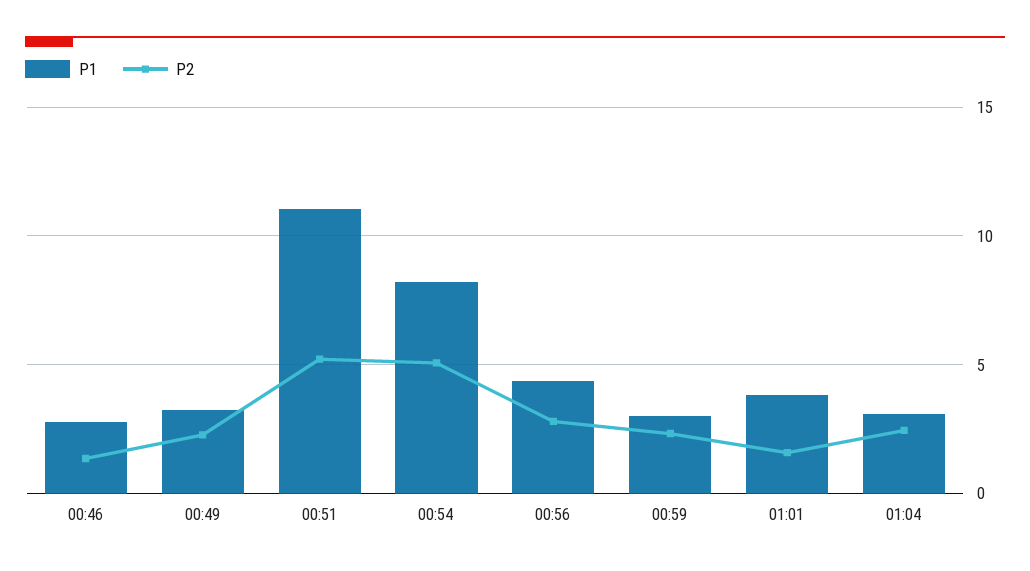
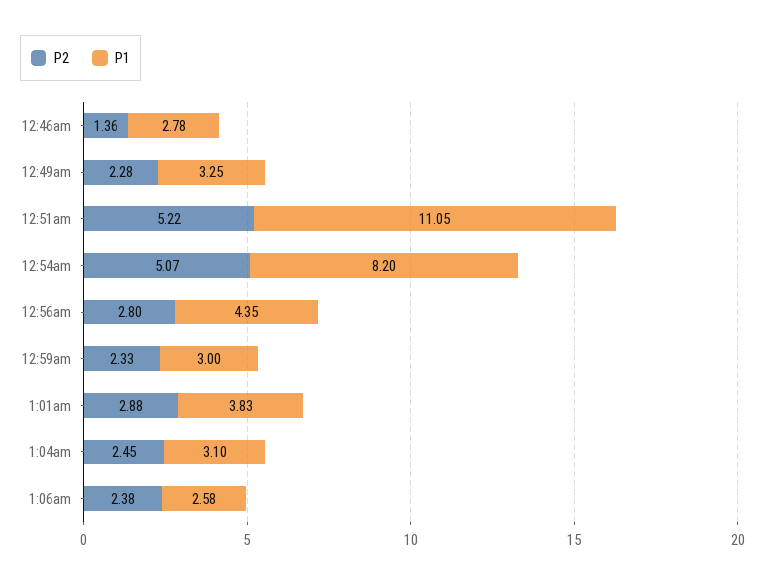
P2, 01:01: 1.5 -> 2.88
P2, 1:06am: none -> 2.38
P1, 1:06am: none -> 2.58

